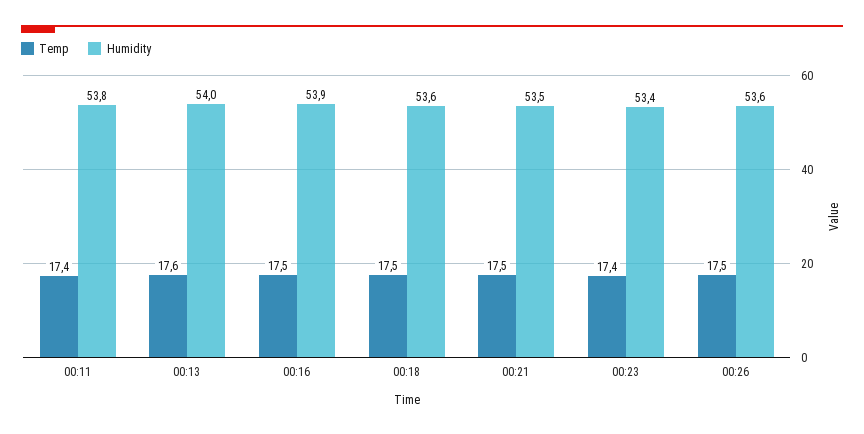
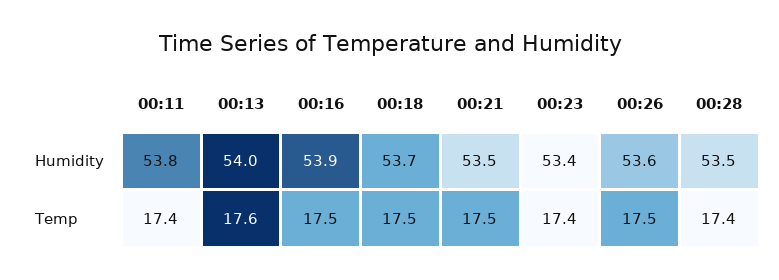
Humidity, 00:18: 53.6 -> 53.7
Humidity, 00:28: none -> 53.5
Temp, 00:28: none -> 17.4

